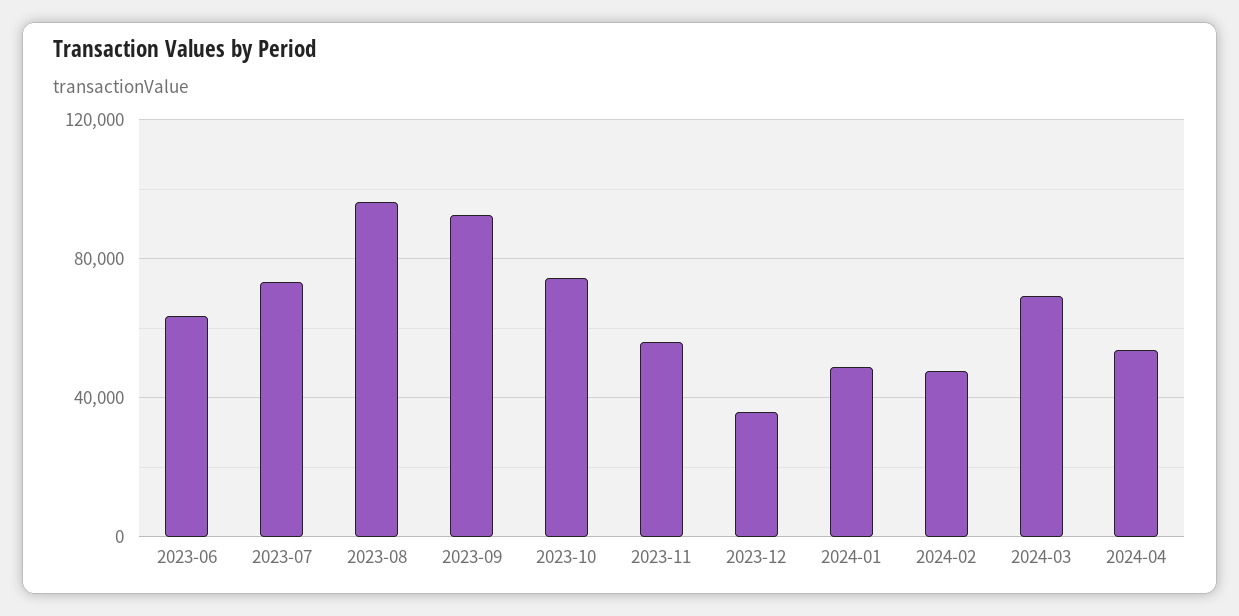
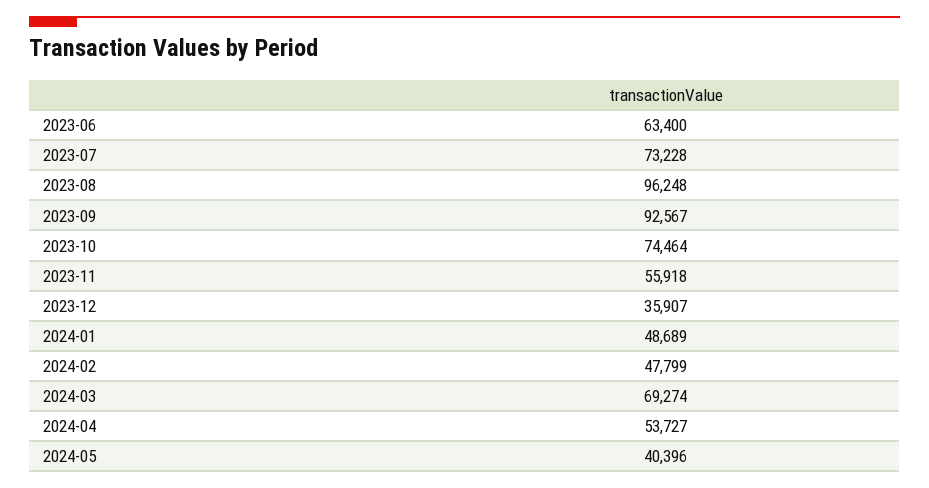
2024-05: none -> 40396

